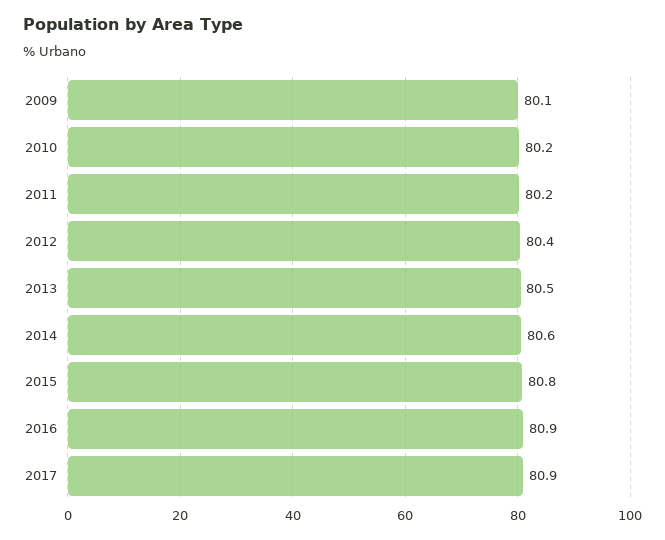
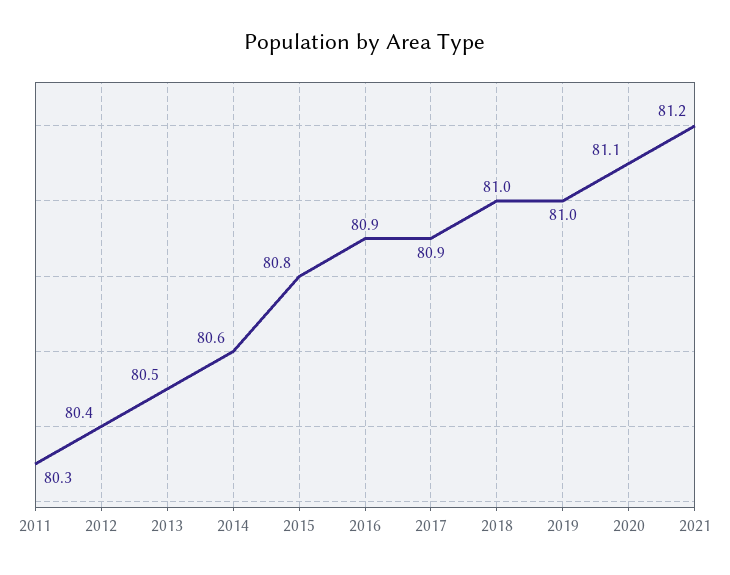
2009: 80.1 -> none
2010: 80.2 -> none
2011: 80.2 -> 80.3
2018: none -> 81
2019: none -> 81
2020: none -> 81.1
2021: none -> 81.2

